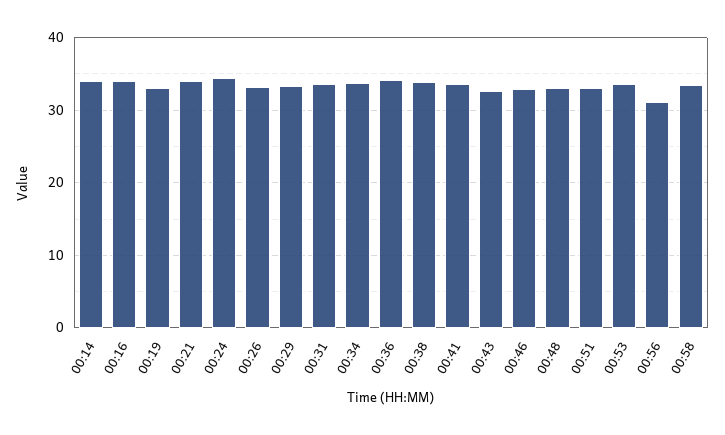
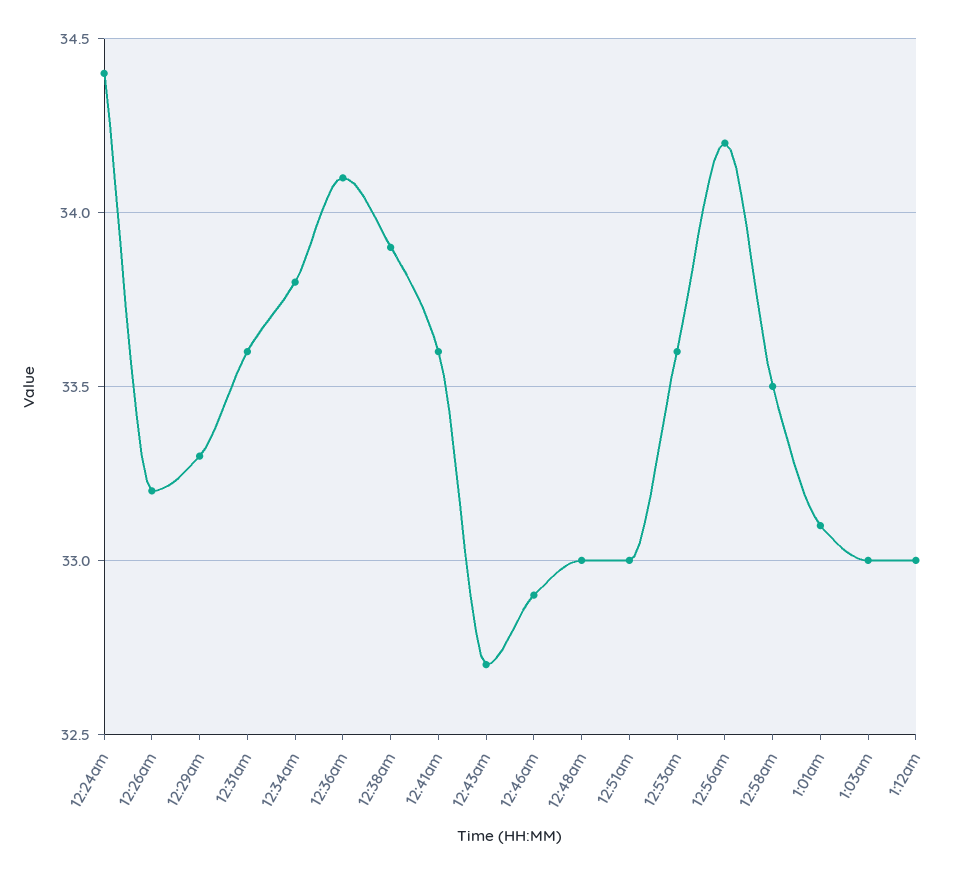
00:14: 34 -> none
00:16: 34 -> none
00:19: 33 -> none
00:21: 34 -> none
00:56: 31 -> 34.2
1:01am: none -> 33.1
1:03am: none -> 33
1:12am: none -> 33

